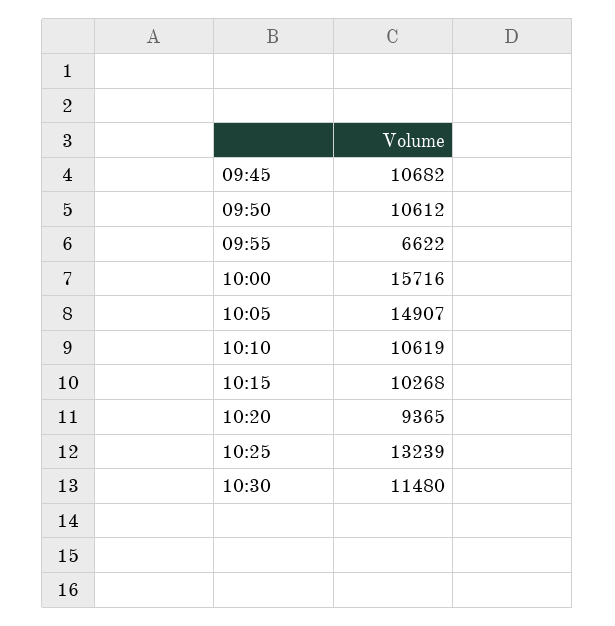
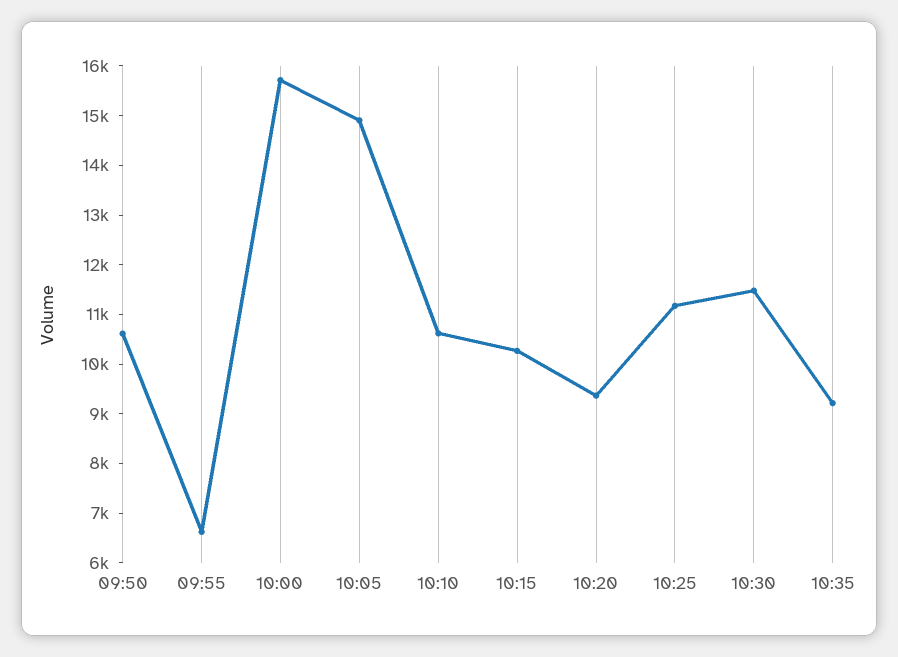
09:45: 10682 -> none
10:25: 13239 -> 11200
10:35: none -> 9200

